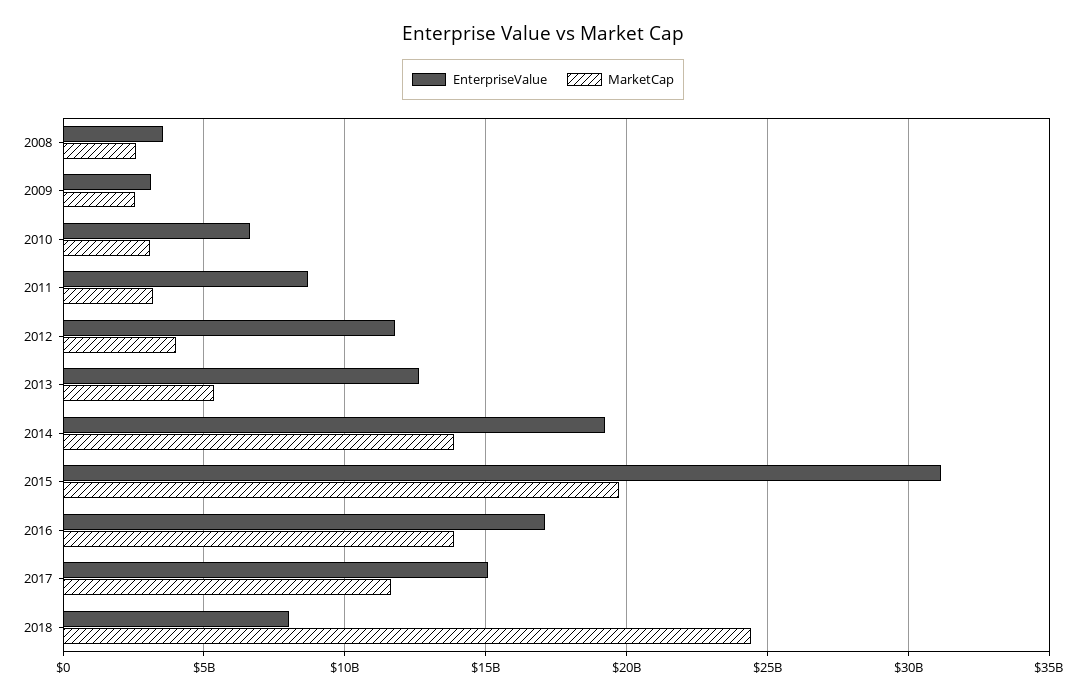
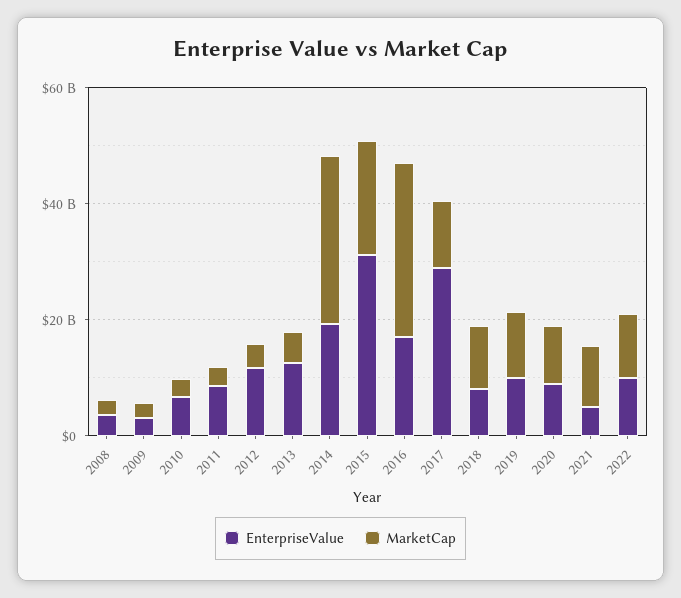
MarketCap, 2014: 14000000000 -> 30000000000
MarketCap, 2016: 14000000000 -> 30000000000
EnterpriseValue, 2017: 15000000000 -> 30000000000
MarketCap, 2018: 24500000000 -> 10000000000
EnterpriseValue, 2019: none -> 10000000000
MarketCap, 2019: none -> 10000000000
EnterpriseValue, 2020: none -> 10000000000
MarketCap, 2020: none -> 10000000000
EnterpriseValue, 2021: none -> 5000000000
MarketCap, 2021: none -> 10000000000
EnterpriseValue, 2022: none -> 10000000000
MarketCap, 2022: none -> 10000000000

